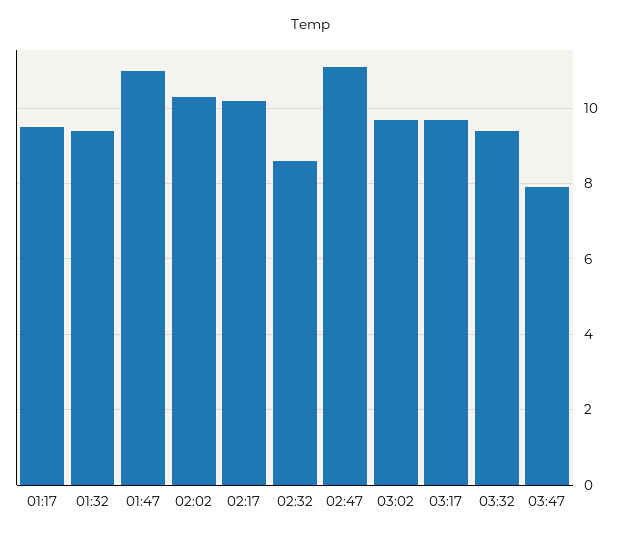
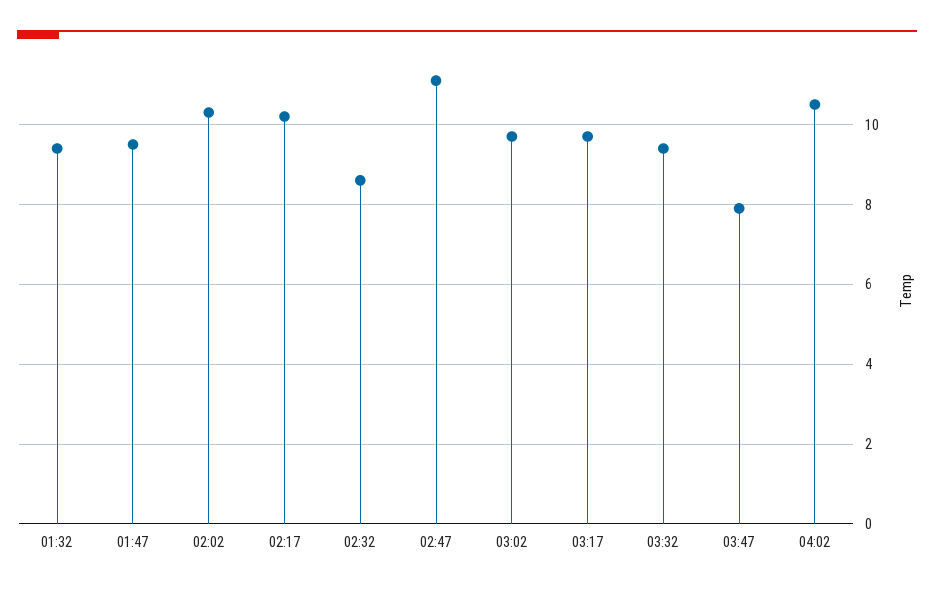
01:17: 9.5 -> none
01:47: 11 -> 9.5
04:02: none -> 10.5

